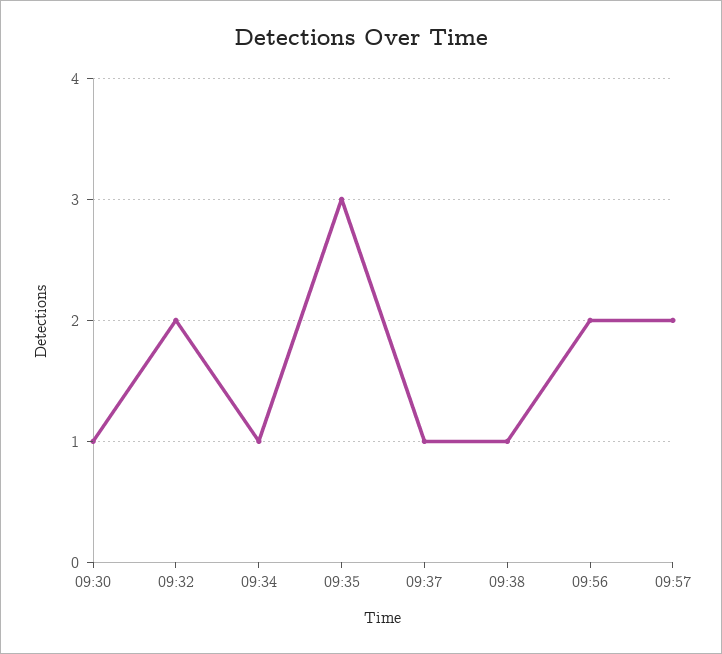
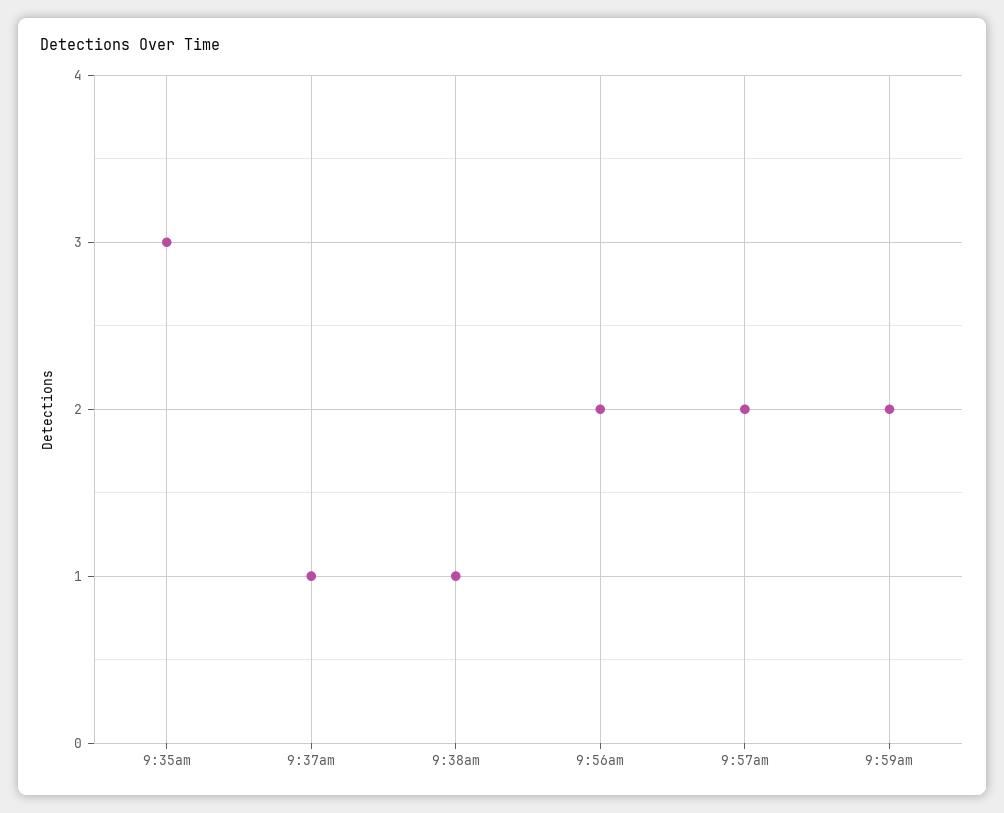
09:30: 1 -> none
09:32: 2 -> none
09:34: 1 -> none
9:59am: none -> 2

